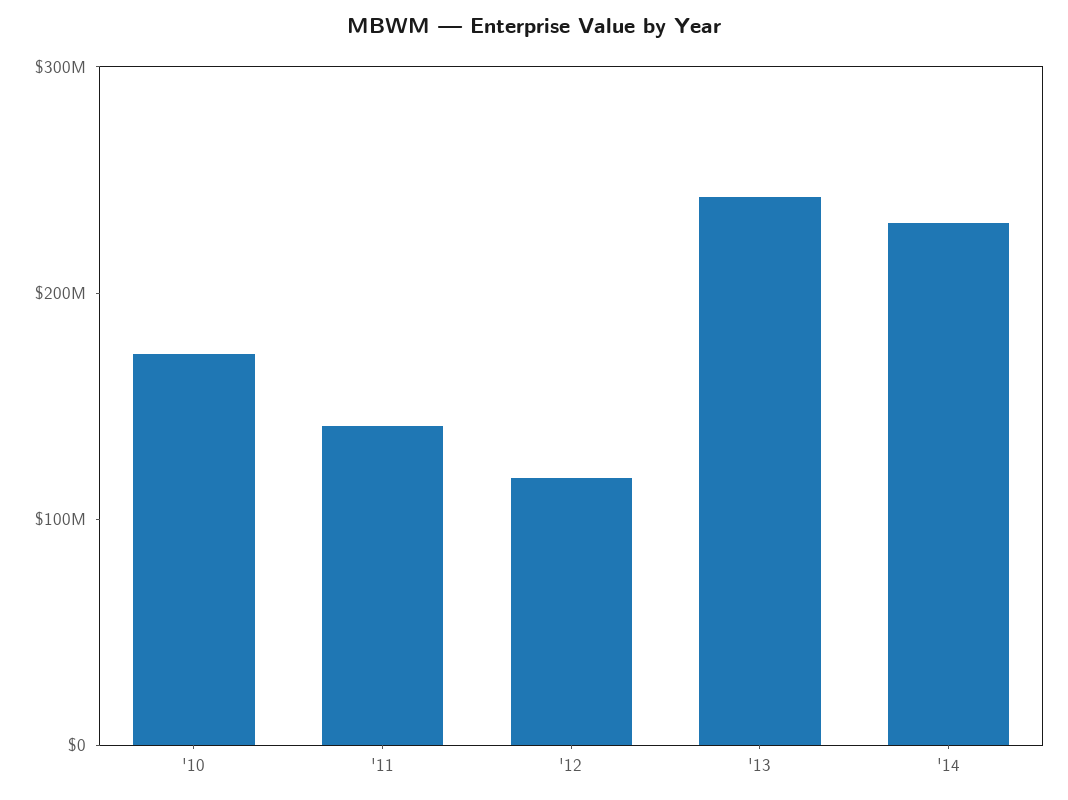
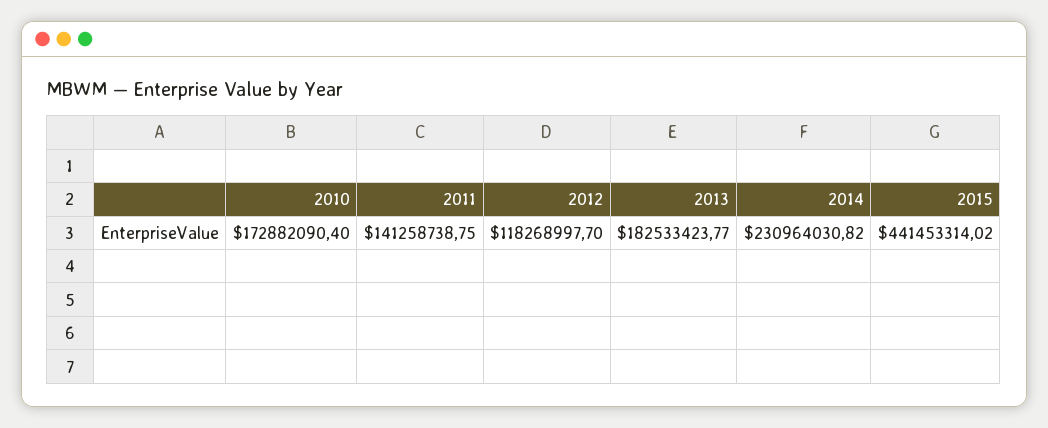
'13: 240000000 -> 182533423.77
2015: none -> 441453314.02

